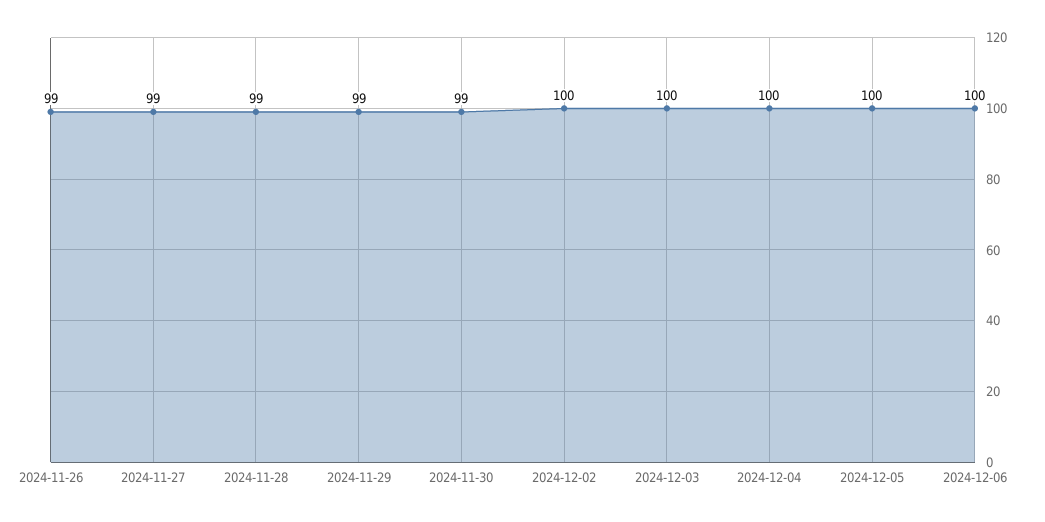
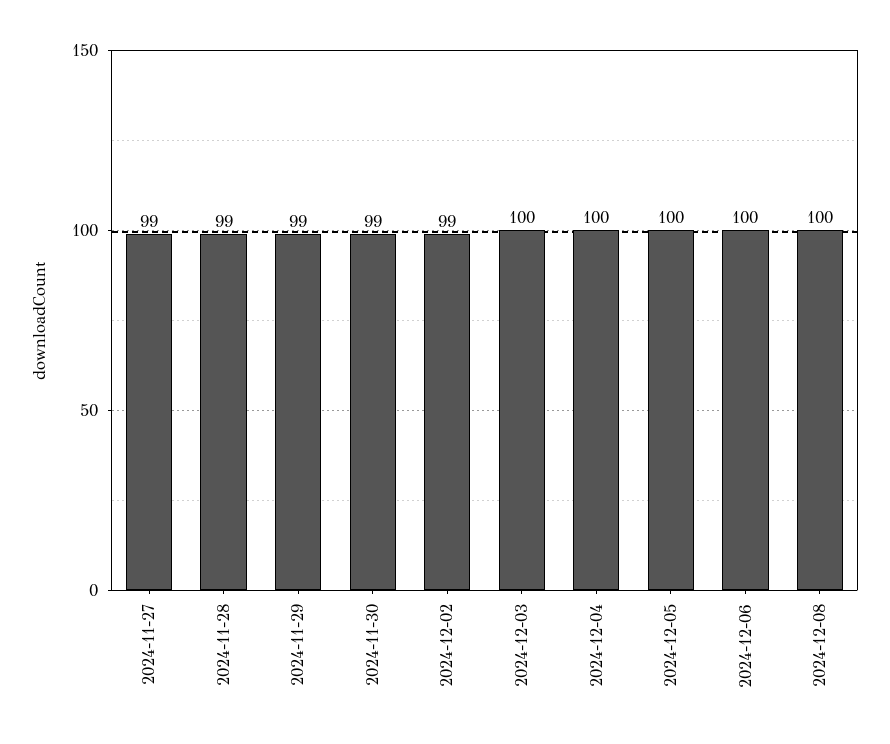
2024-11-26: 99 -> none
2024-12-02: 100 -> 99
2024-12-08: none -> 100

